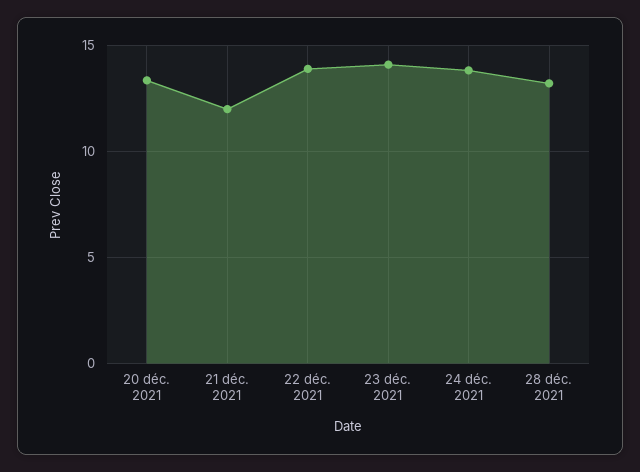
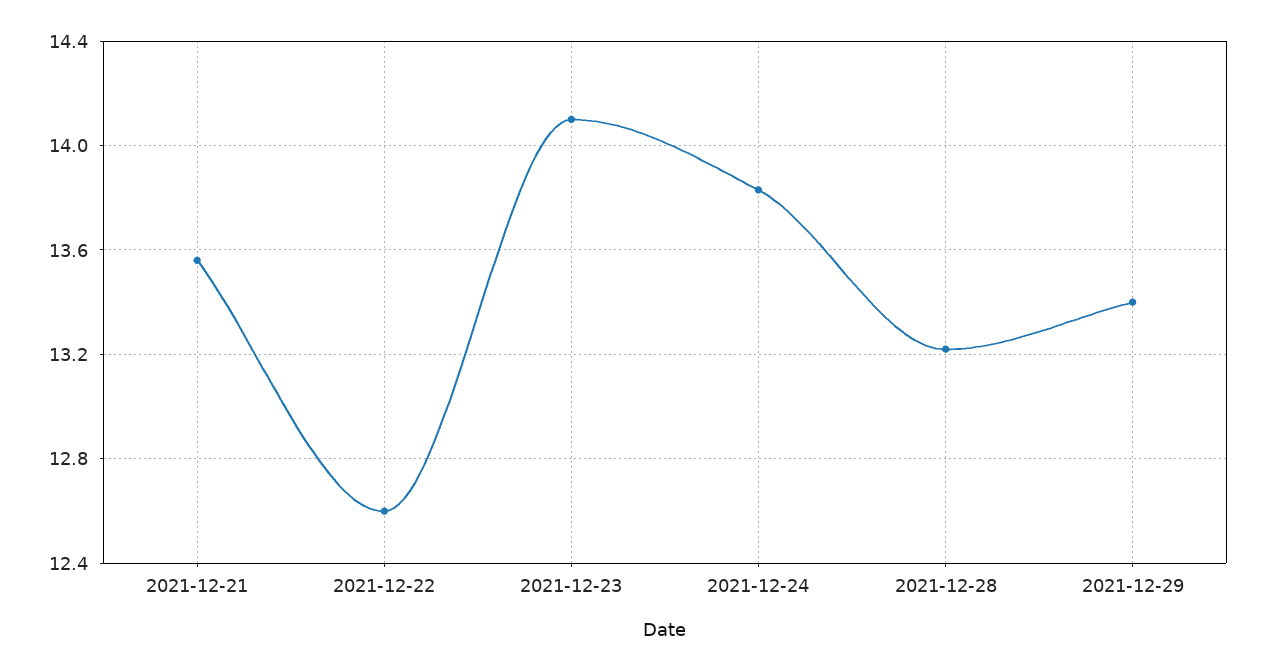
20 déc. 2021: 13.5 -> none
21 déc. 2021: 12 -> 13.55
22 déc. 2021: 14 -> 12.6
2021-12-29: none -> 13.4

